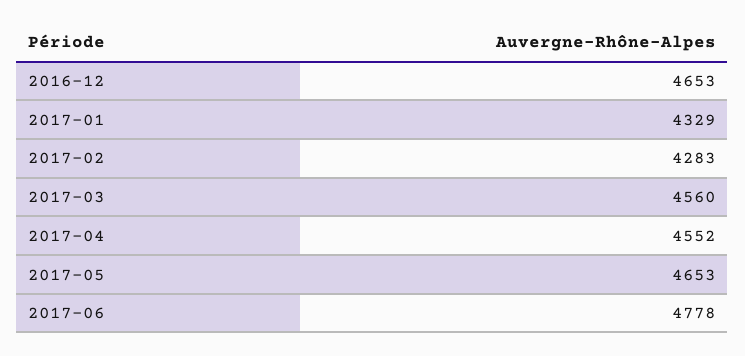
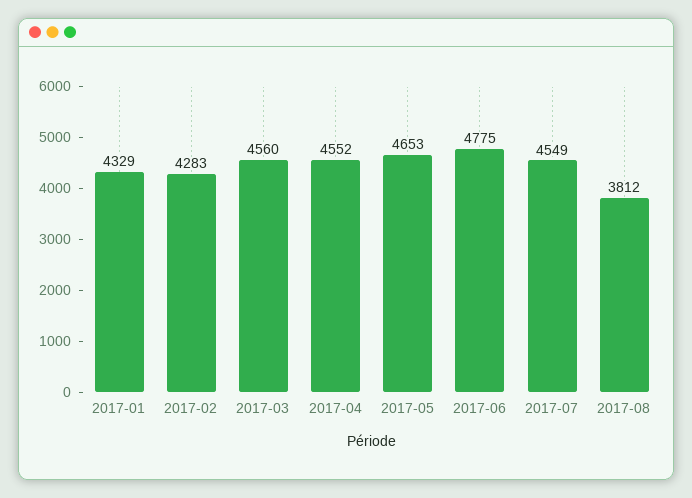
2016-12: 4653 -> none
2017-06: 4778 -> 4775
2017-07: none -> 4549
2017-08: none -> 3812

